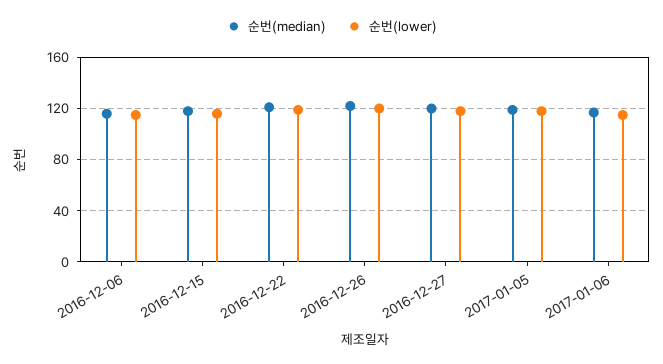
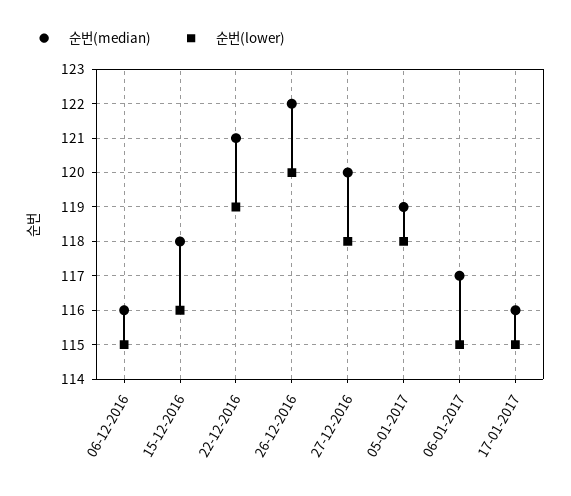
순번(median), 17-01-2017: none -> 116
순번(lower), 17-01-2017: none -> 115

